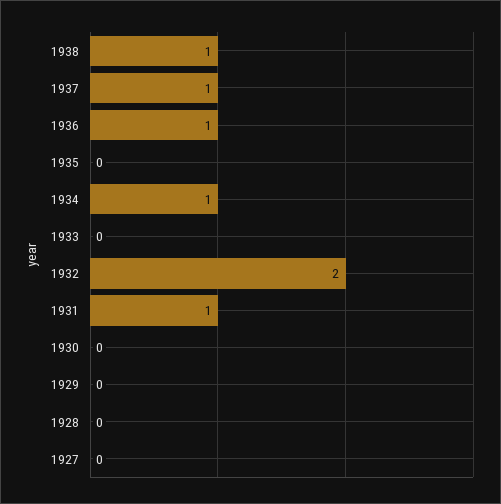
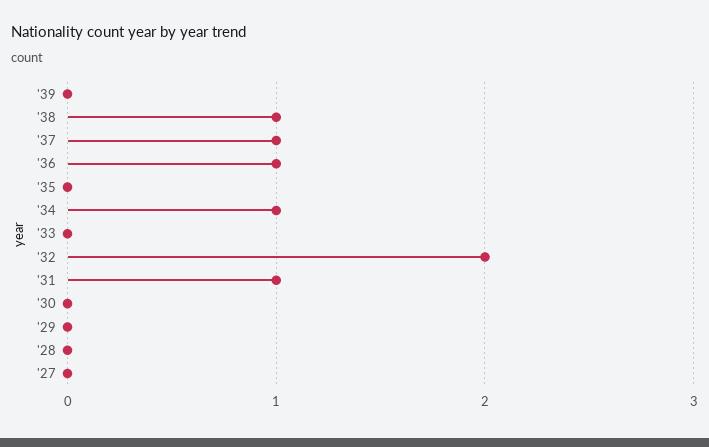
'39: none -> 0

